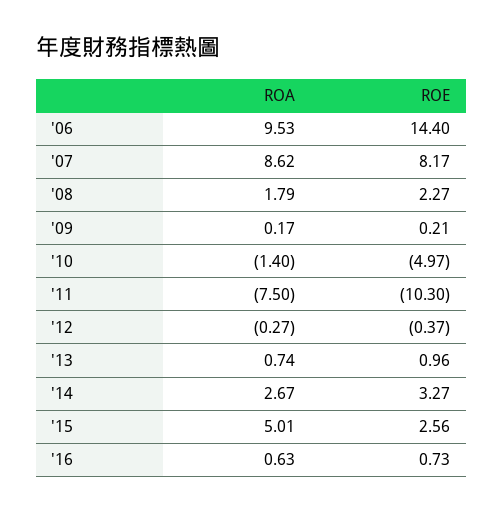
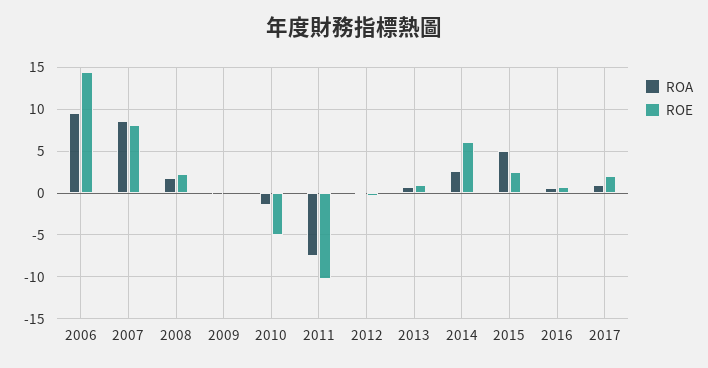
ROE, '14: 3.27 -> 6
ROA, 2017: none -> 1
ROE, 2017: none -> 2

